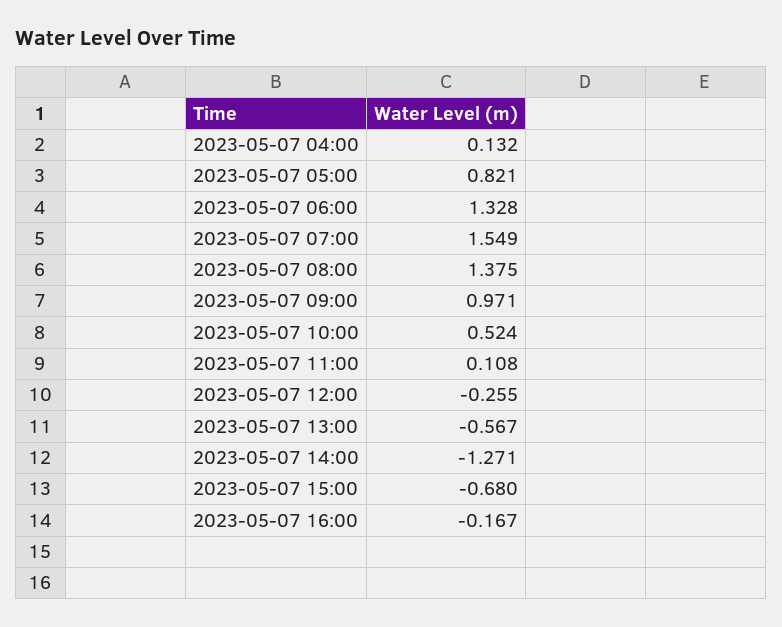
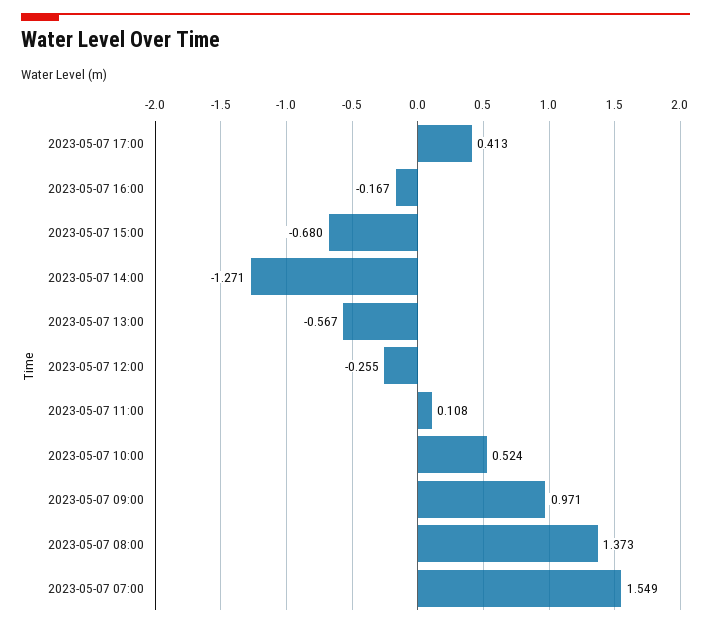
2023-05-07 04:00: 0.132 -> none
2023-05-07 05:00: 0.821 -> none
2023-05-07 06:00: 1.328 -> none
2023-05-07 08:00: 1.375 -> 1.373
2023-05-07 17:00: none -> 0.413

